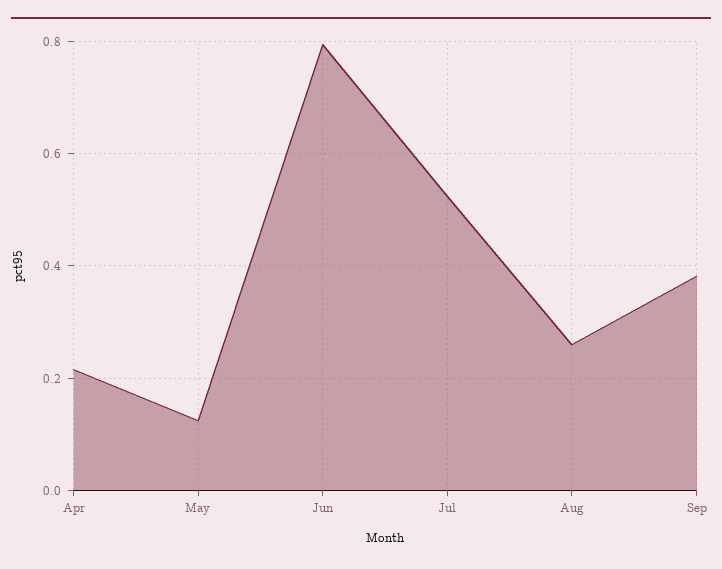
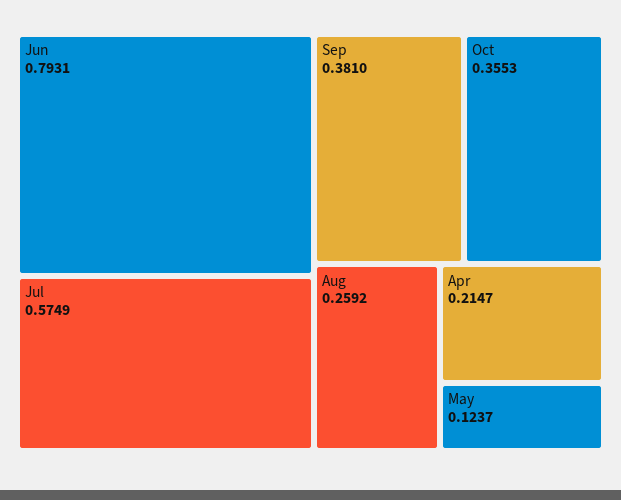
Jul: 0.52 -> 0.5749
Oct: none -> 0.3553

